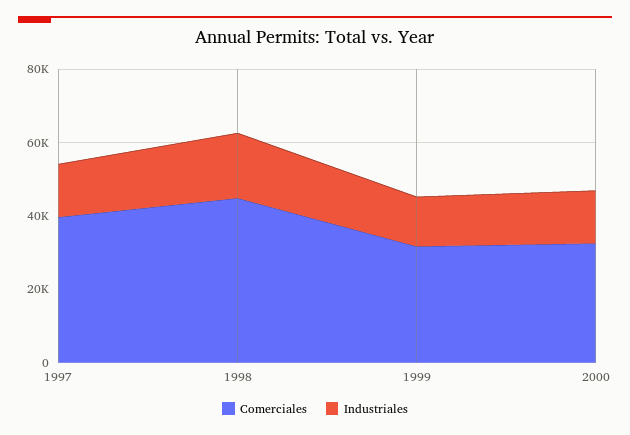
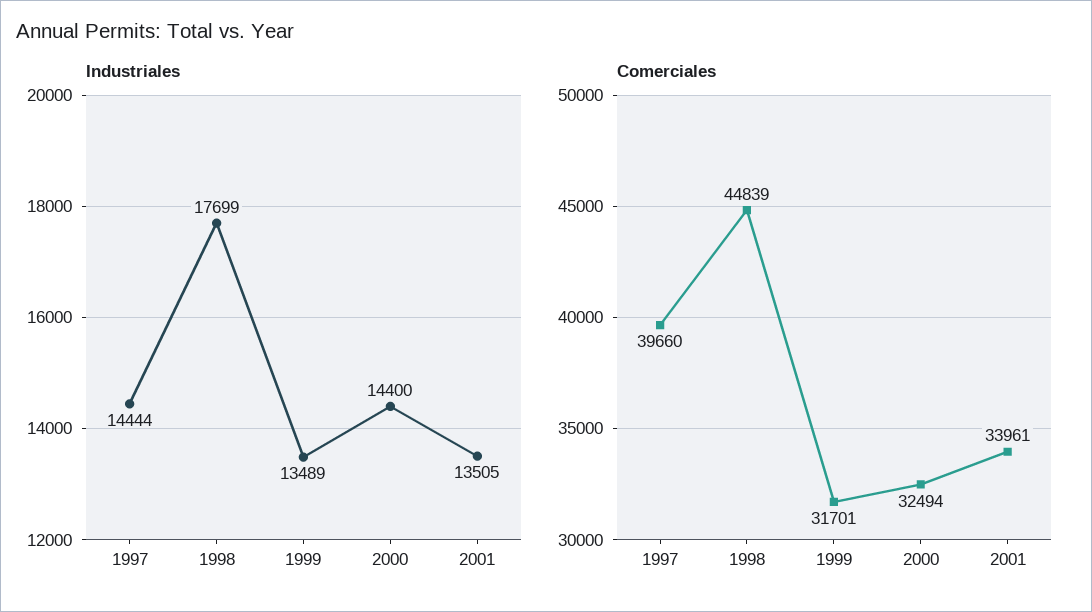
Industriales, 2001: none -> 13505
Comerciales, 2001: none -> 33961

